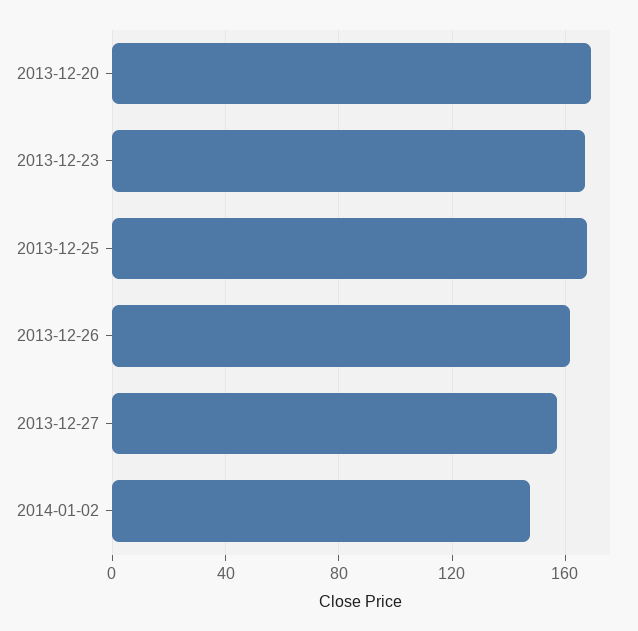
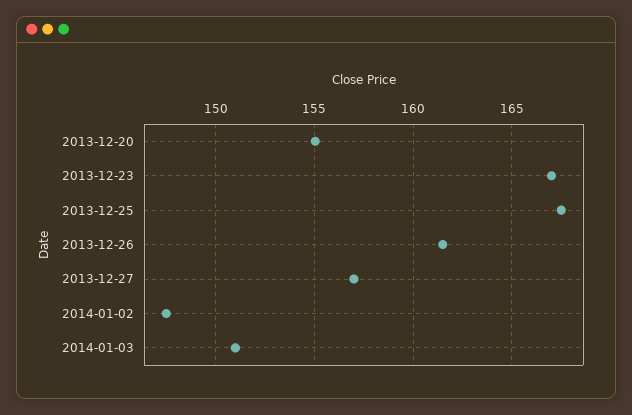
2013-12-20: 170 -> 155
2014-01-03: none -> 151

